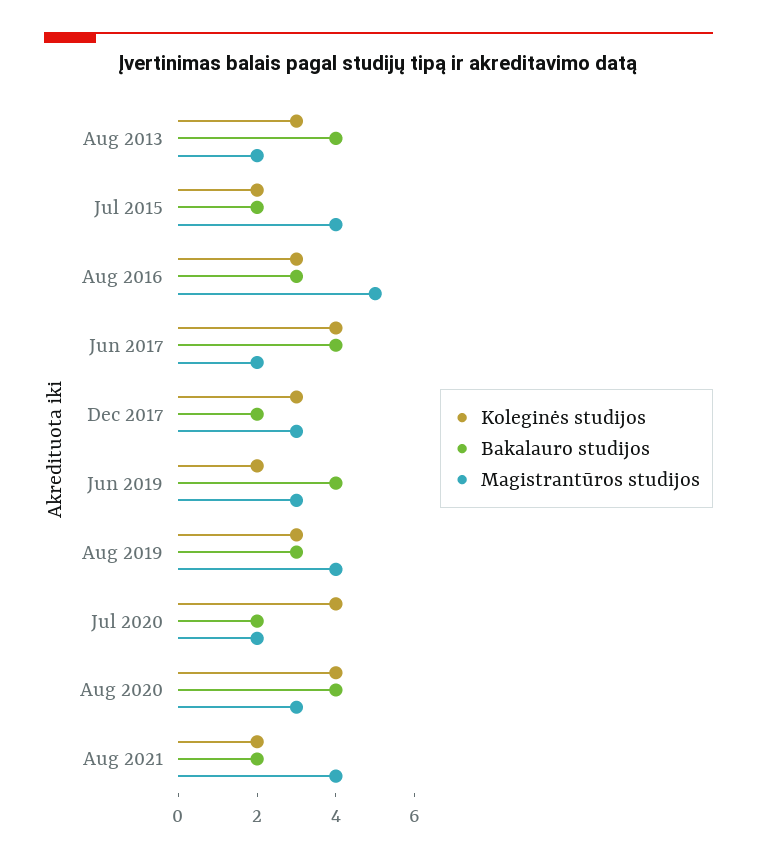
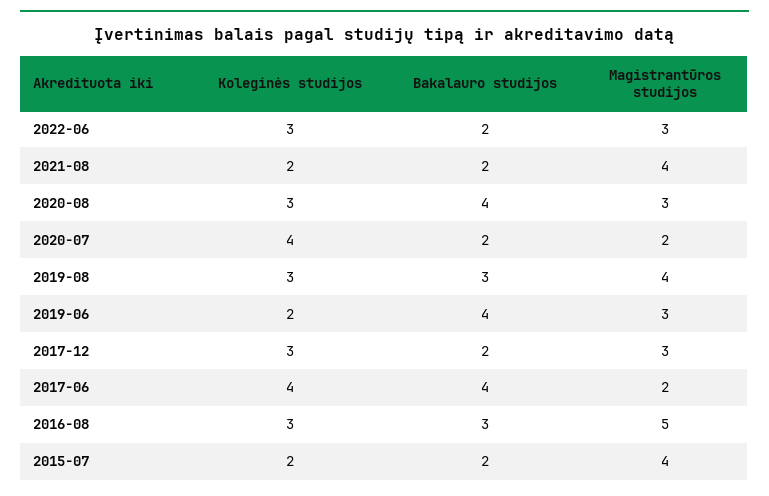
Koleginės studijos, Aug 2013: 3 -> none
Bakalauro studijos, Aug 2013: 4 -> none
Magistrantūros studijos, Aug 2013: 2 -> none
Koleginės studijos, Aug 2020: 4 -> 3
Koleginės studijos, 2022-06: none -> 3
Bakalauro studijos, 2022-06: none -> 2
Magistrantūros studijos, 2022-06: none -> 3

